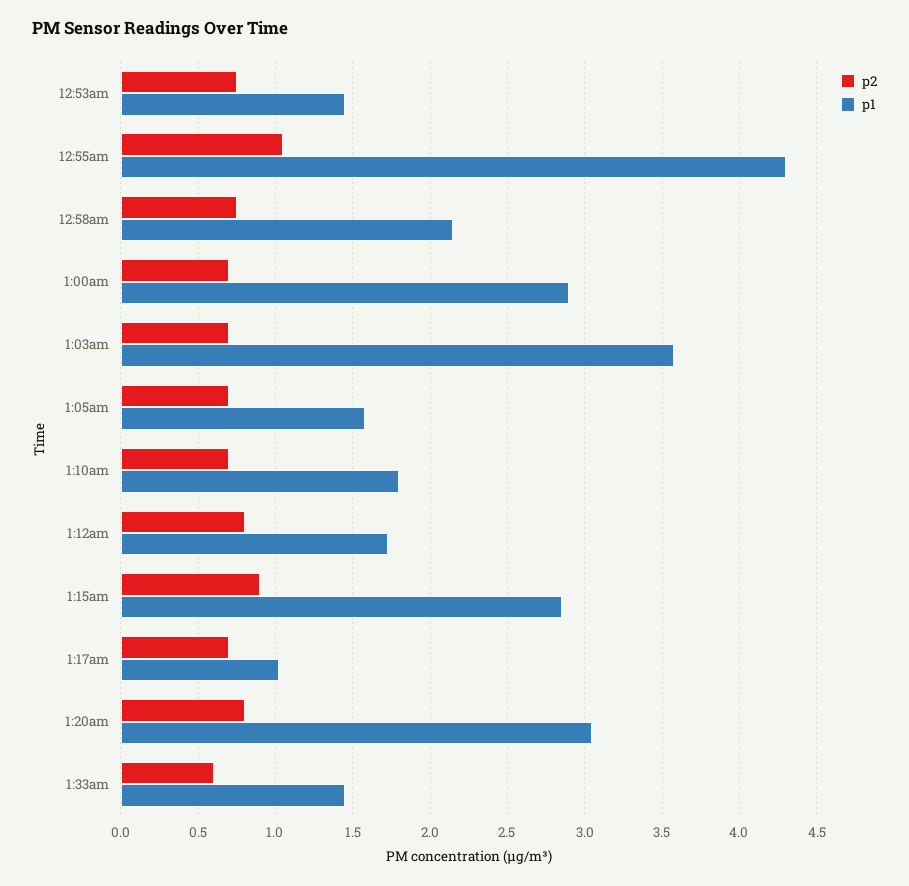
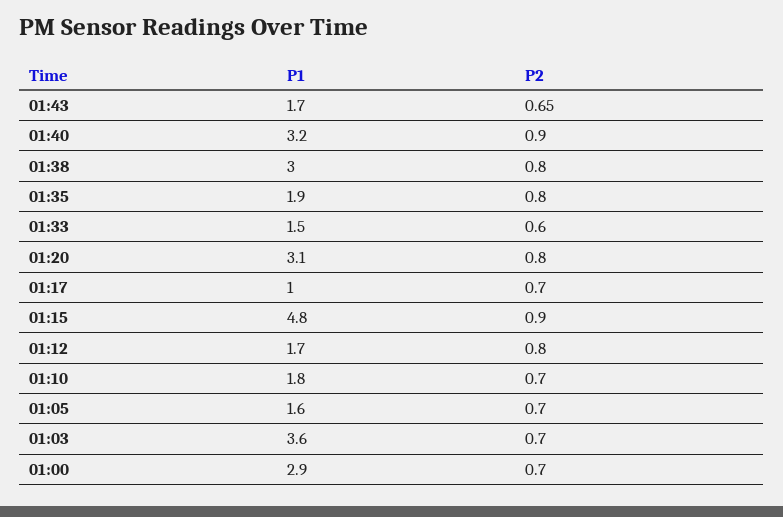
p2, 12:53am: 0.75 -> none
p1, 12:53am: 1.45 -> none
p2, 12:55am: 1.05 -> none
p1, 12:55am: 4.3 -> none
p2, 12:58am: 0.75 -> none
p1, 12:58am: 2.15 -> none
p1, 1:15am: 2.85 -> 4.8
p1, 01:43: none -> 1.7
p2, 01:43: none -> 0.65
p1, 01:40: none -> 3.2
p2, 01:40: none -> 0.9
p1, 01:38: none -> 3
p2, 01:38: none -> 0.8
p1, 01:35: none -> 1.9
p2, 01:35: none -> 0.8

